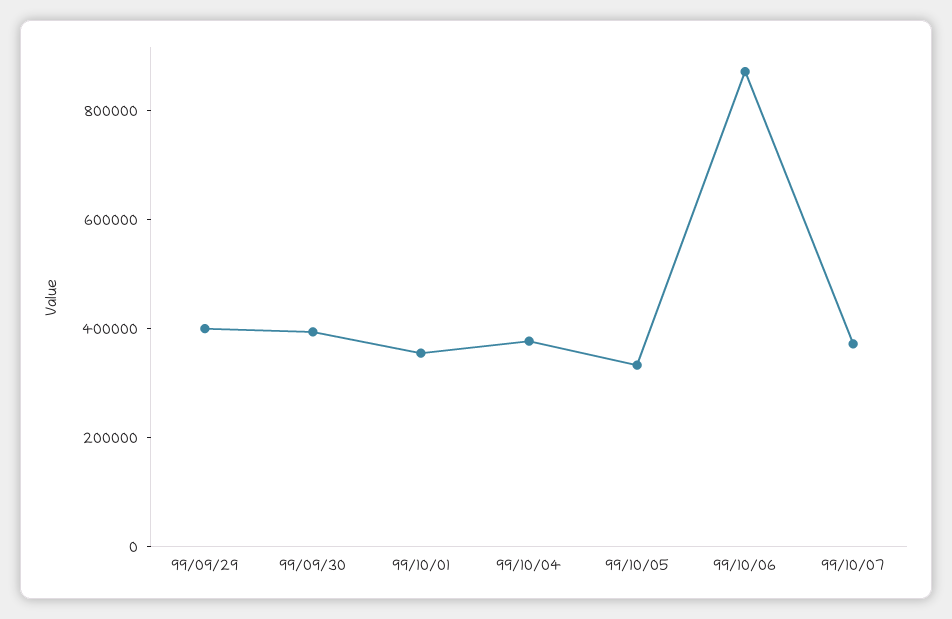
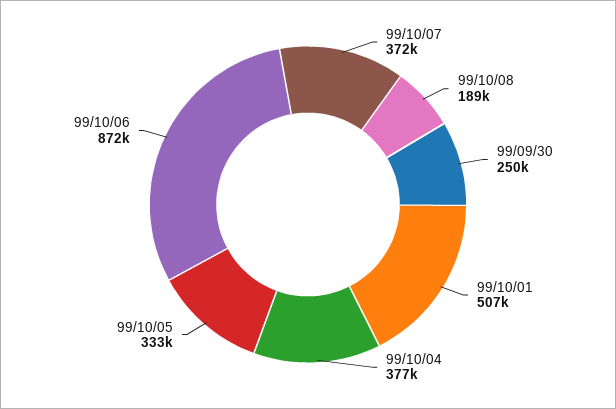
99/09/29: 400000 -> none
99/09/30: 400000 -> 250000
99/10/01: 350000 -> 507000
99/10/08: none -> 189000

